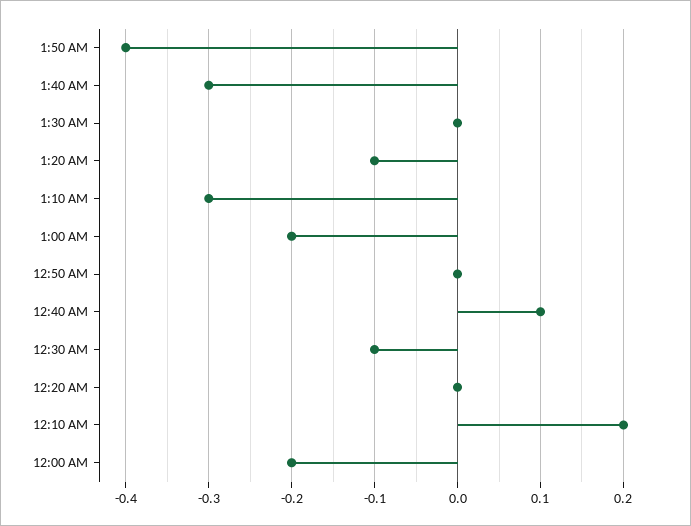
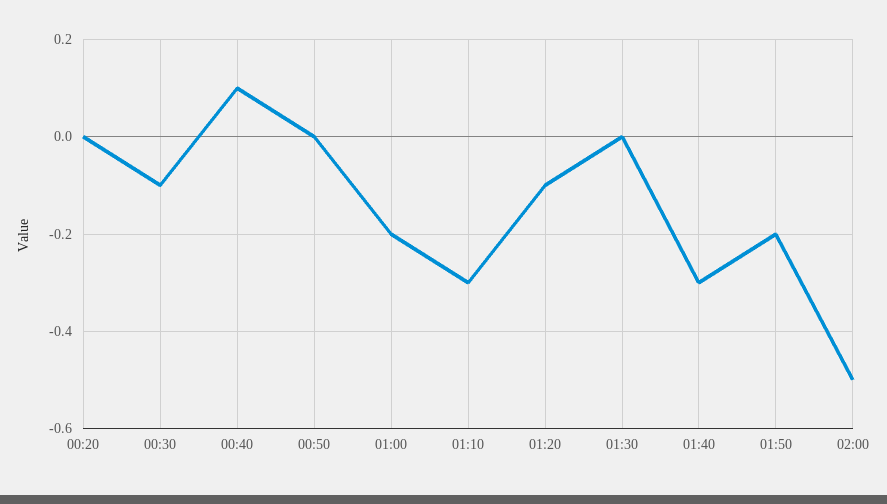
1:50 AM: -0.4 -> -0.2
12:10 AM: 0.2 -> none
12:00 AM: -0.2 -> none
02:00: none -> -0.5

